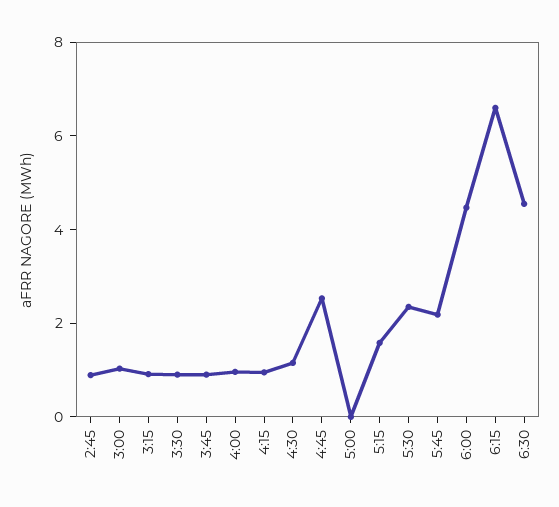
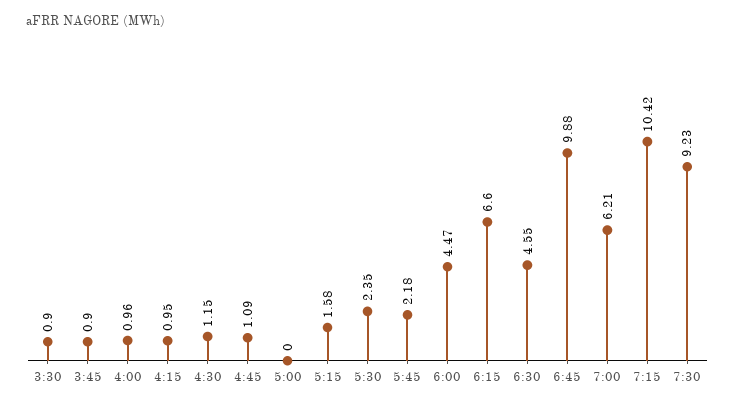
2:45: 1 -> none
3:00: 1 -> none
3:15: 1 -> none
4:45: 2.5 -> 1.09
6:45: none -> 9.88
7:00: none -> 6.21
7:15: none -> 10.42
7:30: none -> 9.23

